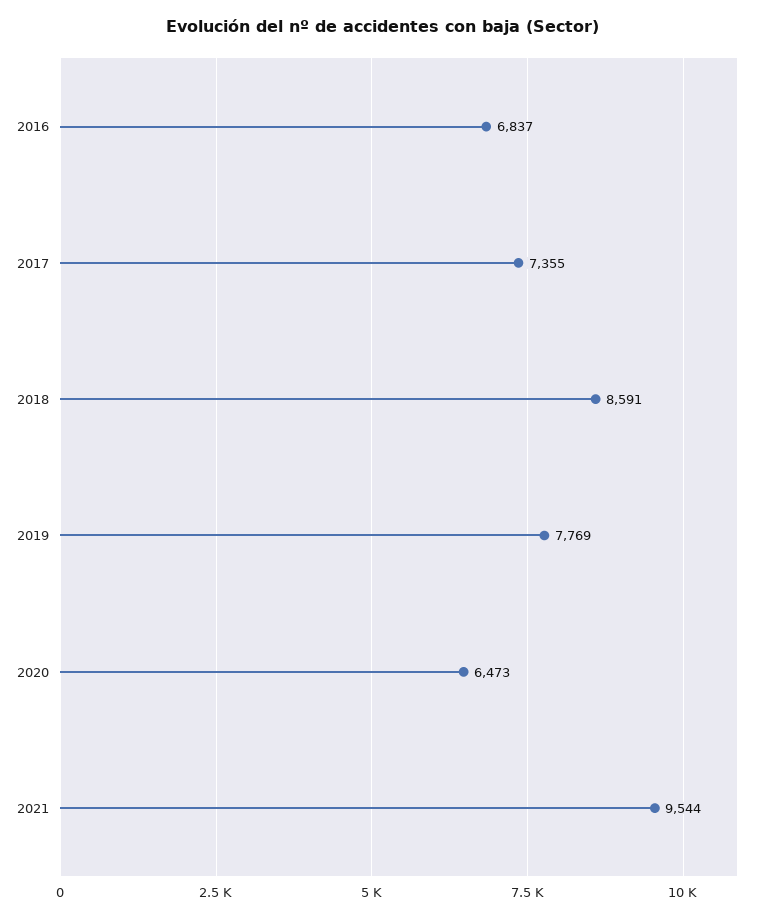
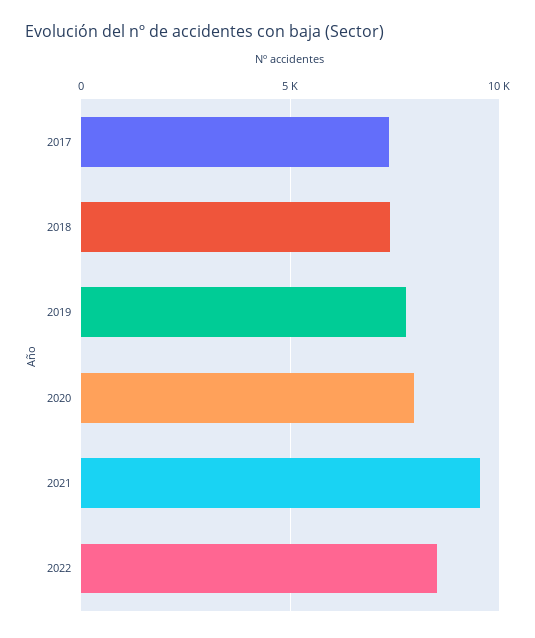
2016: 6837 -> none
2018: 8591 -> 7500
2020: 6473 -> 8000
2022: none -> 8500

